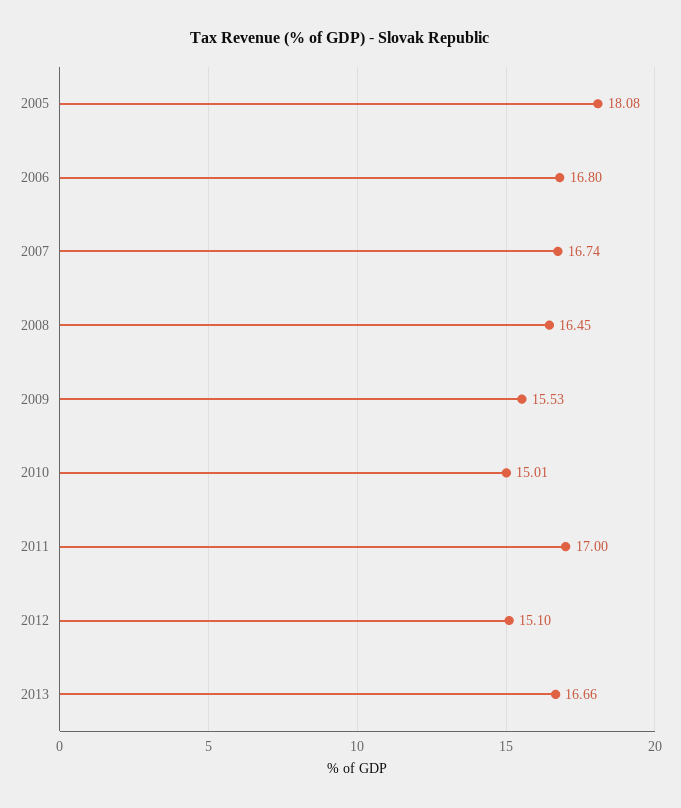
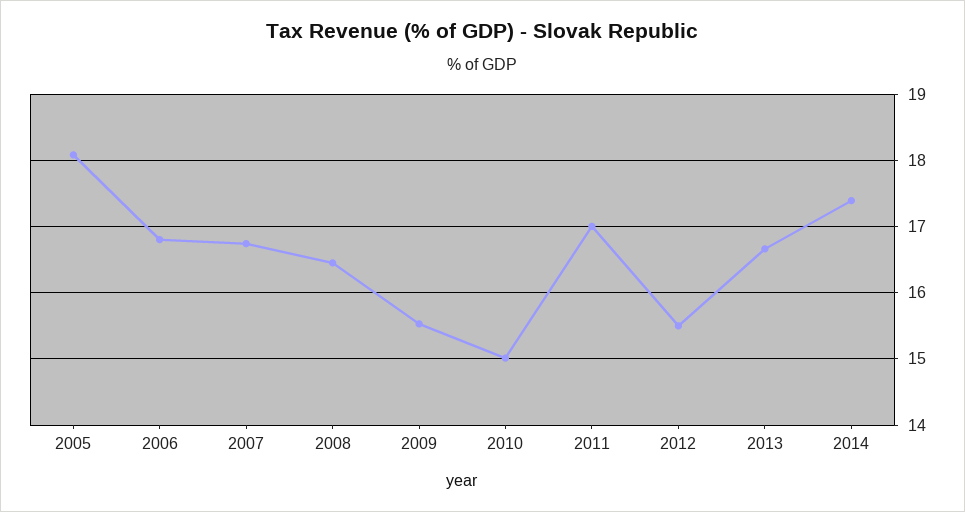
2012: 15.1 -> 15.5
2014: none -> 17.4

